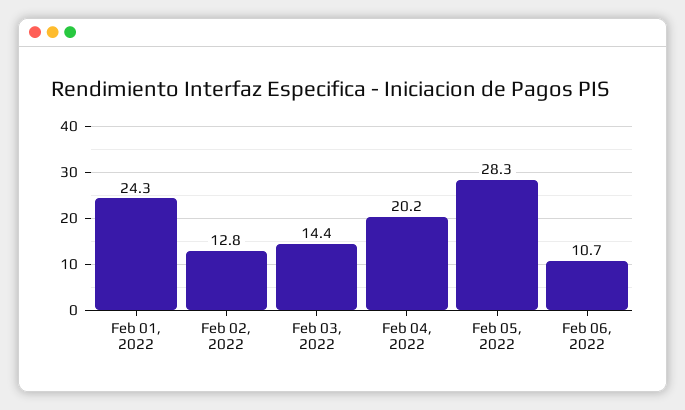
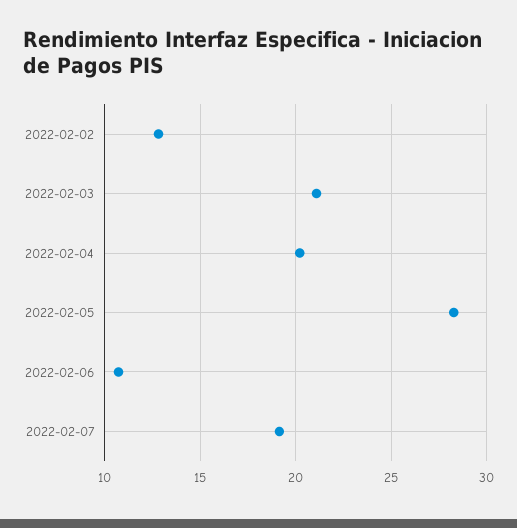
Feb 01, 2022: 24.3 -> none
Feb 03, 2022: 14.4 -> 21
2022-02-07: none -> 19

